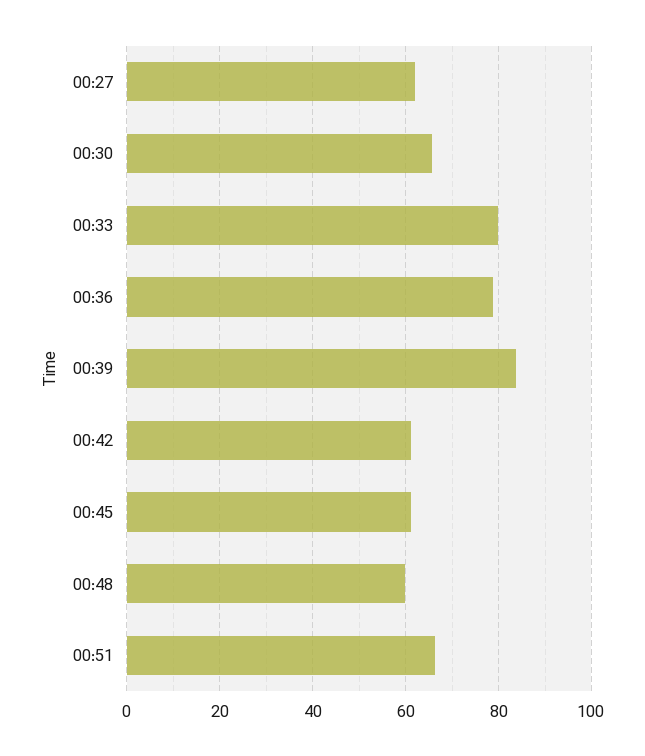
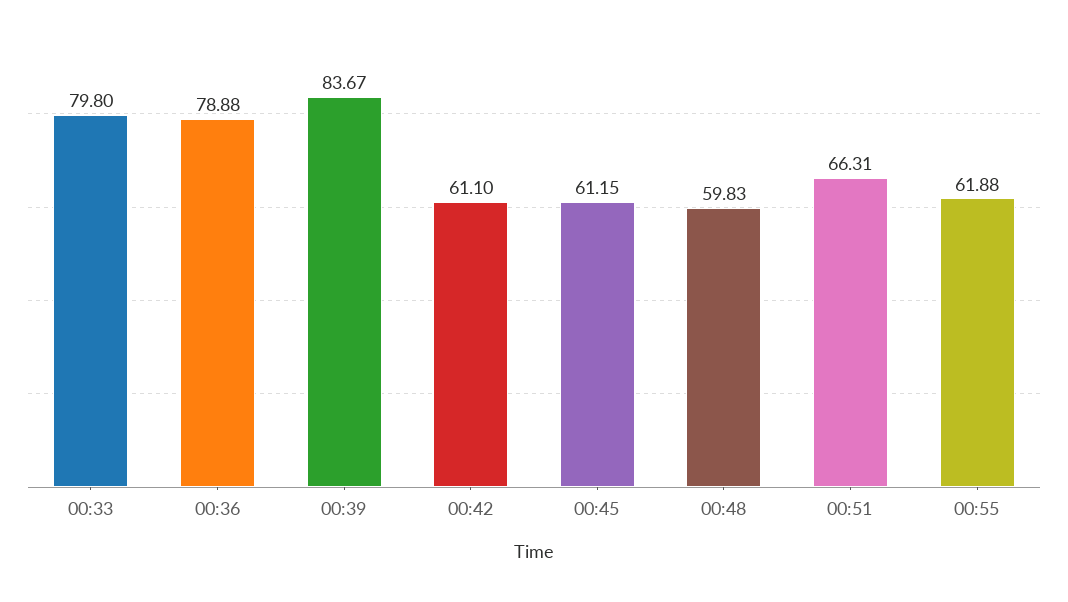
00:27: 62 -> none
00:30: 66 -> none
00:55: none -> 61.88

